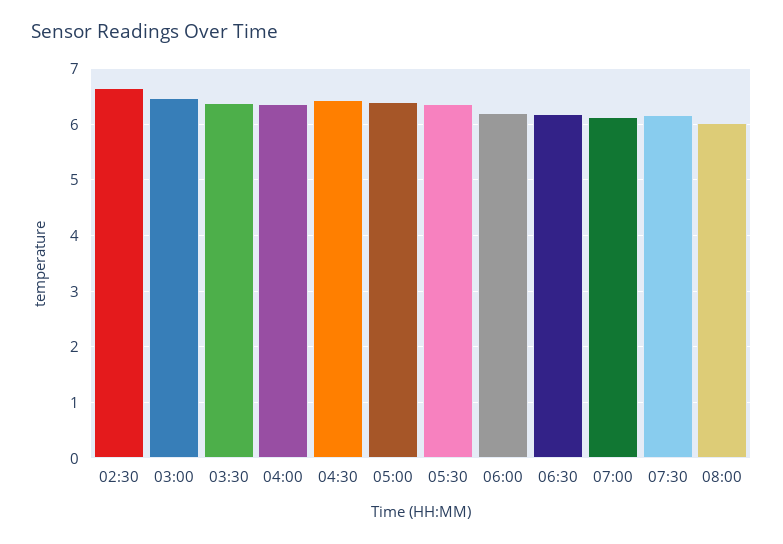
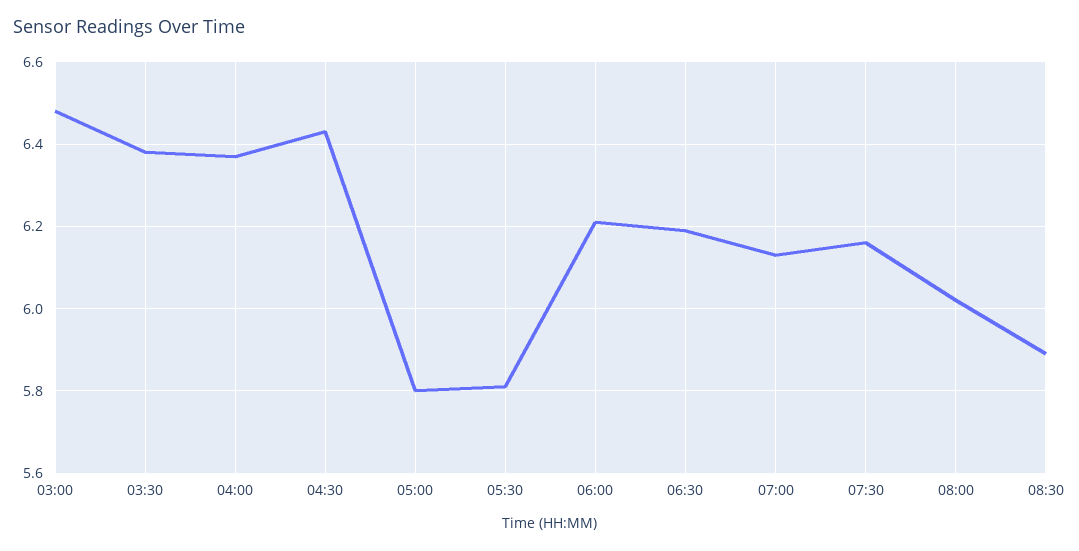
02:30: 6.6 -> none
05:00: 6.4 -> 5.8
05:30: 6.4 -> 5.8
08:30: none -> 5.9

